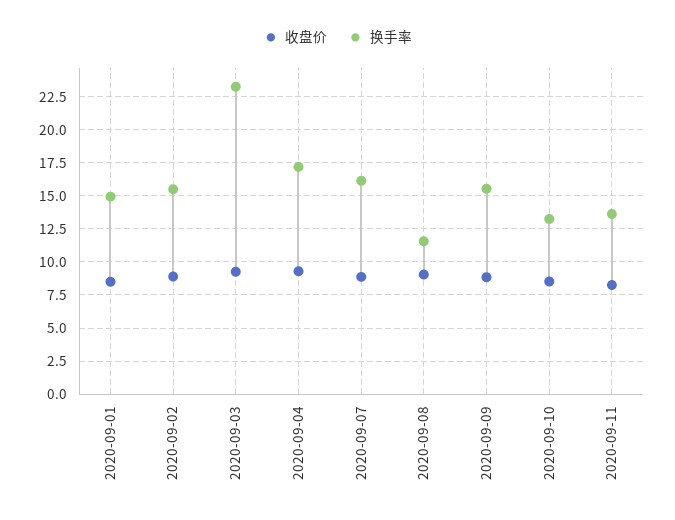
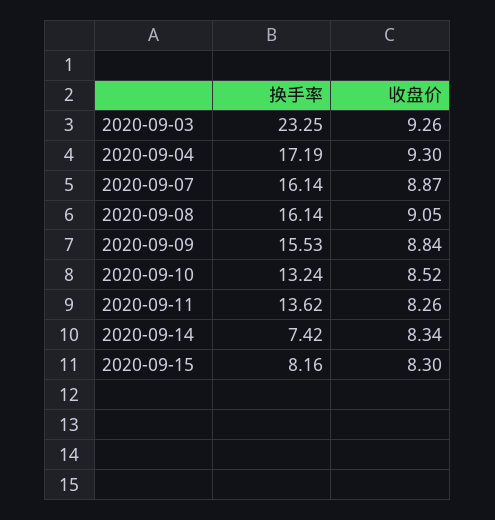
收盘价, 2020-09-01: 8.5 -> none
换手率, 2020-09-01: 15 -> none
收盘价, 2020-09-02: 9 -> none
换手率, 2020-09-02: 15.5 -> none
换手率, 2020-09-08: 11.5 -> 16.14
换手率, 2020-09-14: none -> 7.42
收盘价, 2020-09-14: none -> 8.34
换手率, 2020-09-15: none -> 8.16
收盘价, 2020-09-15: none -> 8.3

